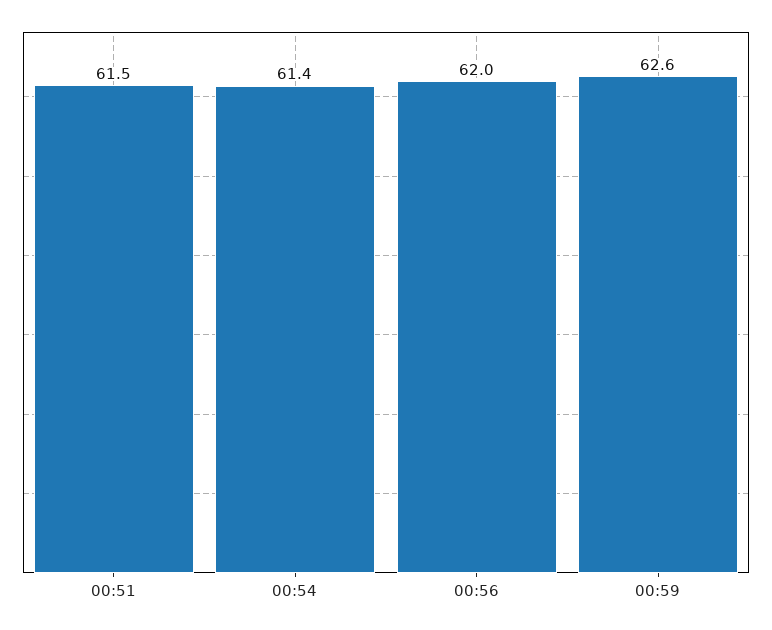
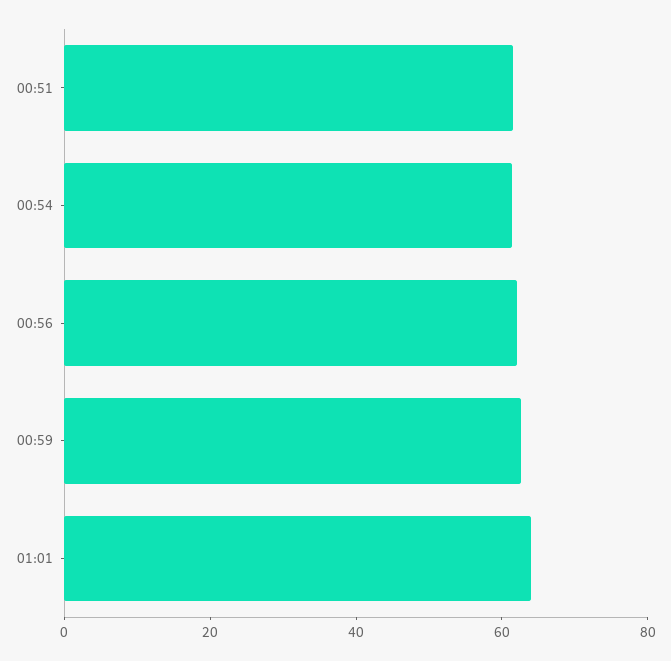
01:01: none -> 65

